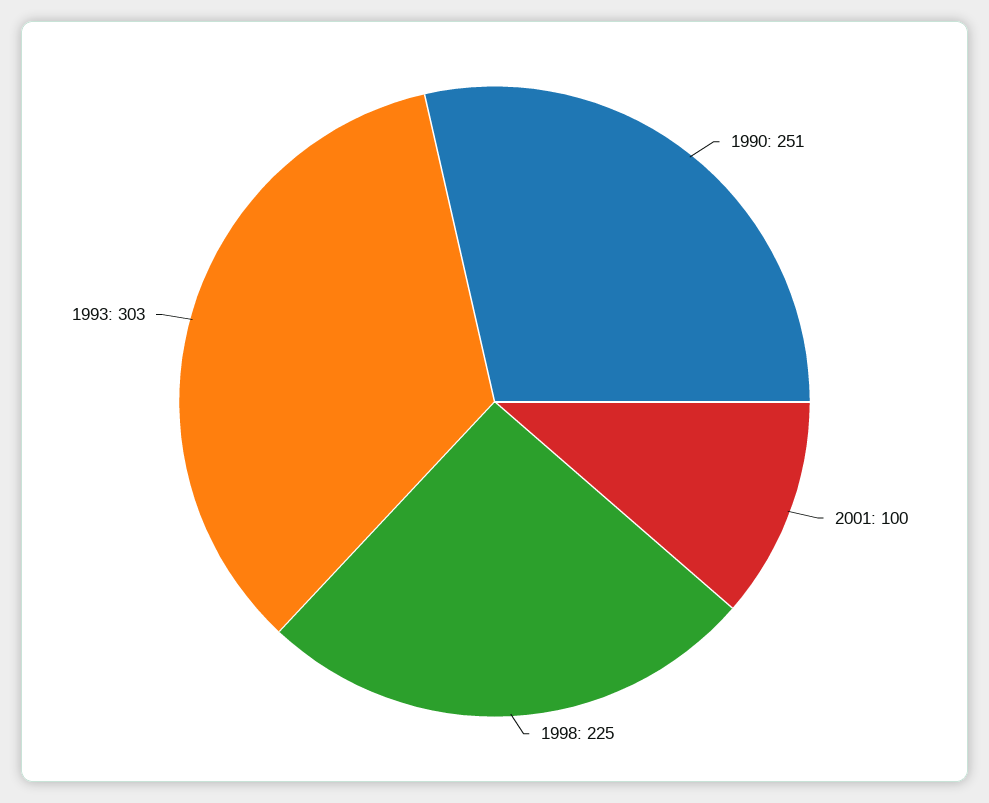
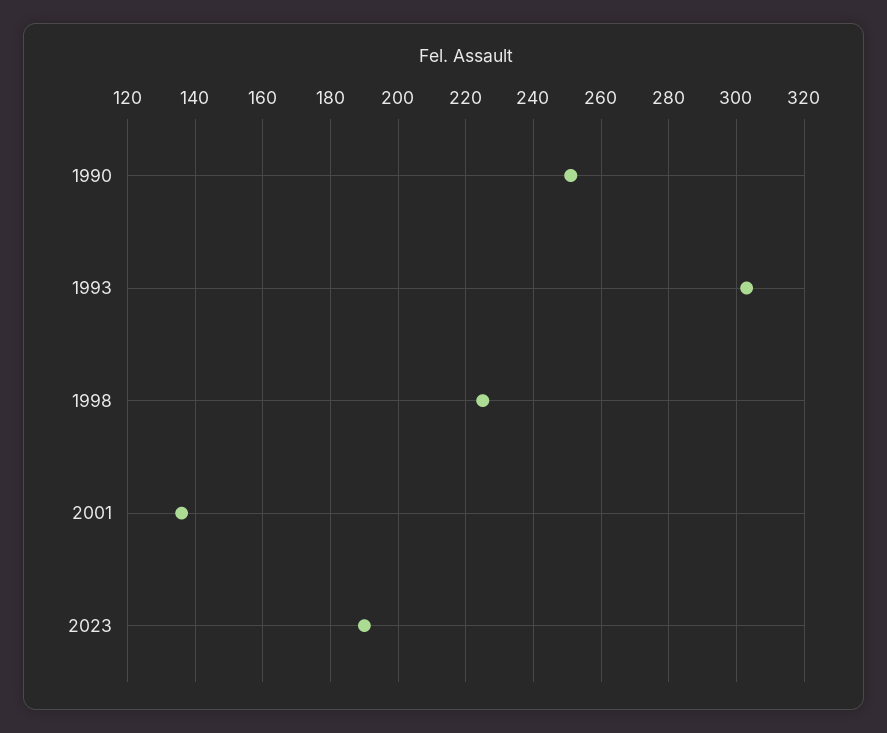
2001: 100 -> 135
2023: none -> 190

